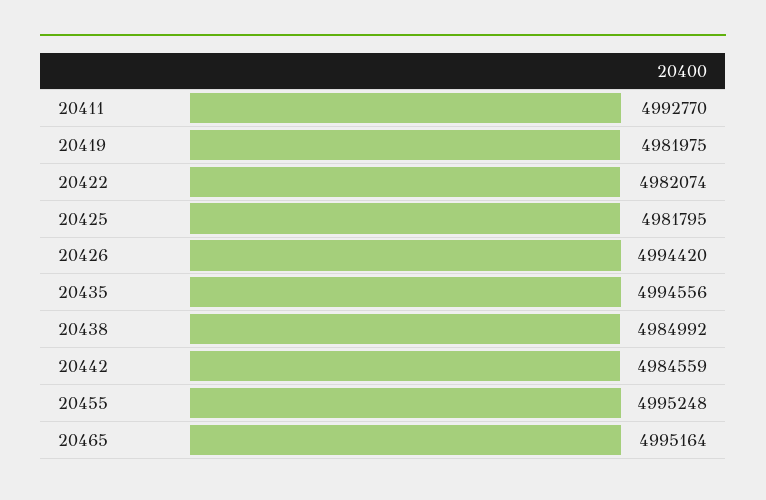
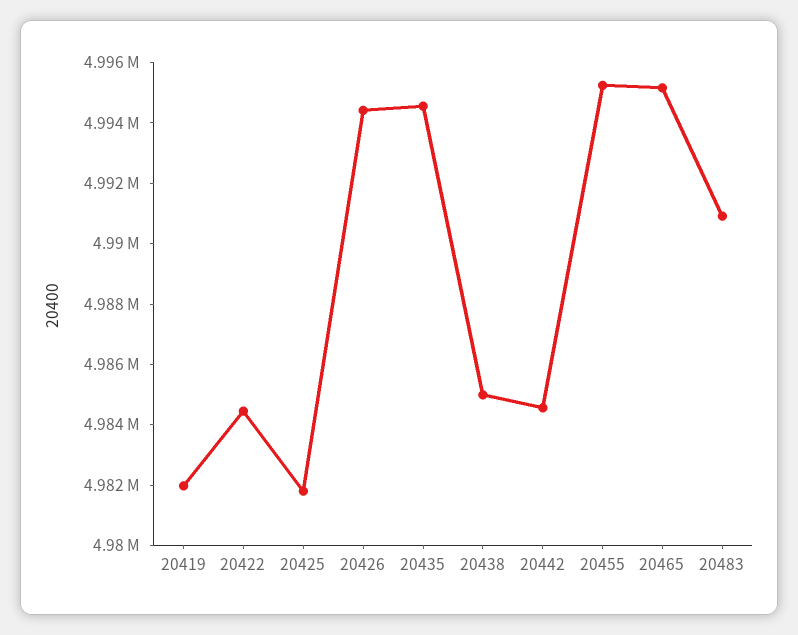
20411: 4992770 -> none
20422: 4982074 -> 4984500
20483: none -> 4991000

